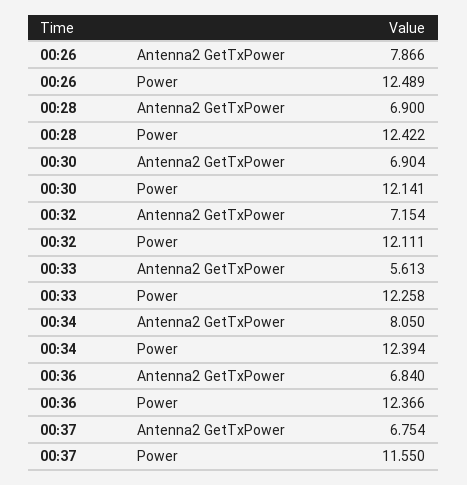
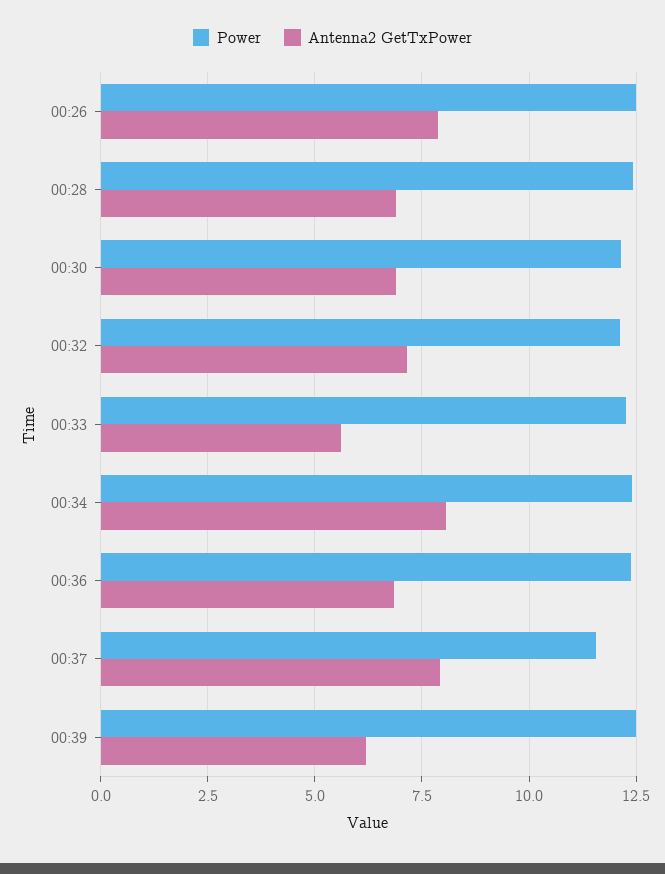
Antenna2 GetTxPower, 00:37: 6.754 -> 8
Power, 00:39: none -> 12.5
Antenna2 GetTxPower, 00:39: none -> 6.25

